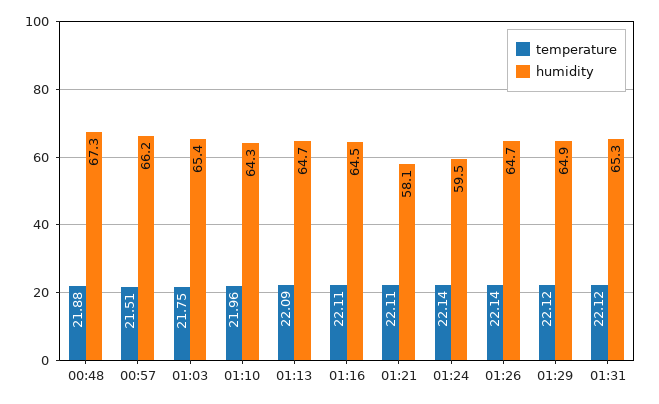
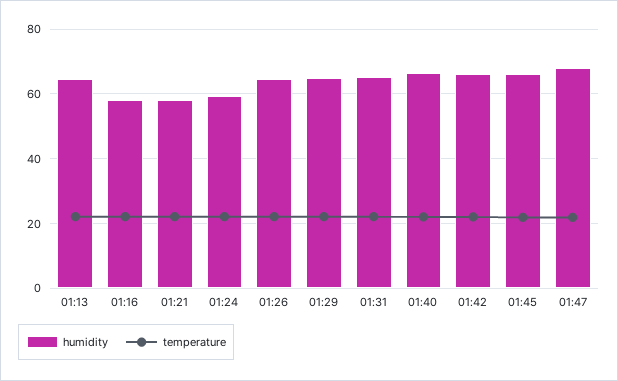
temperature, 00:48: 21.88 -> none
humidity, 00:48: 67.3 -> none
temperature, 00:57: 21.51 -> none
humidity, 00:57: 66.2 -> none
temperature, 01:03: 21.75 -> none
humidity, 01:03: 65.4 -> none
temperature, 01:10: 21.96 -> none
humidity, 01:10: 64.3 -> none
humidity, 01:16: 64.5 -> 58
humidity, 01:40: none -> 66
temperature, 01:40: none -> 22
humidity, 01:42: none -> 66
temperature, 01:42: none -> 22
humidity, 01:45: none -> 66
temperature, 01:45: none -> 22
humidity, 01:47: none -> 68
temperature, 01:47: none -> 22

